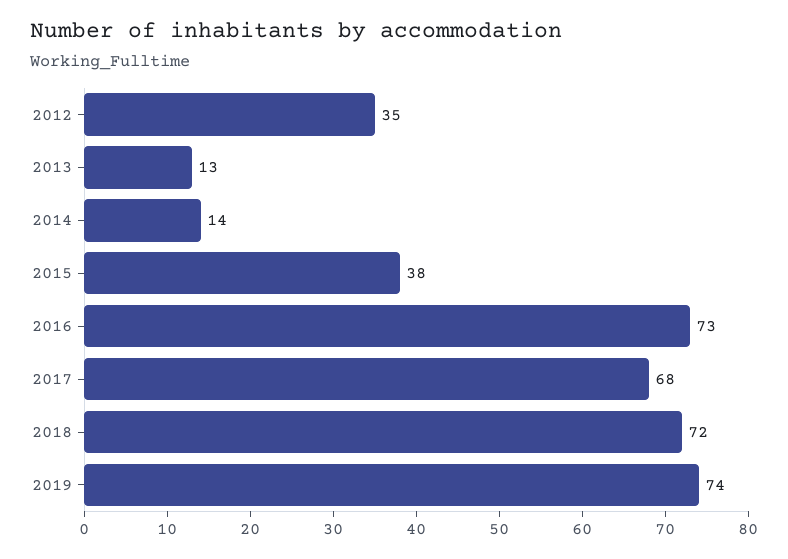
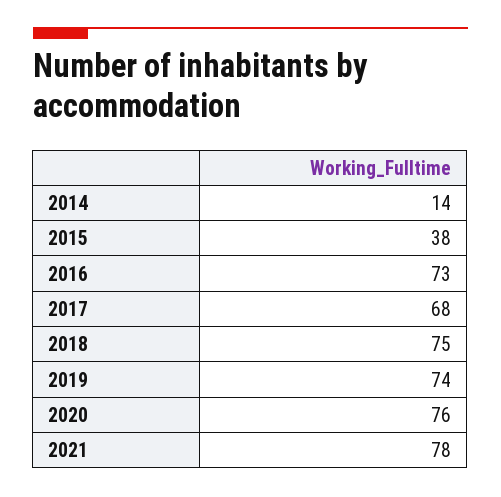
2012: 35 -> none
2013: 13 -> none
2018: 72 -> 75
2020: none -> 76
2021: none -> 78

